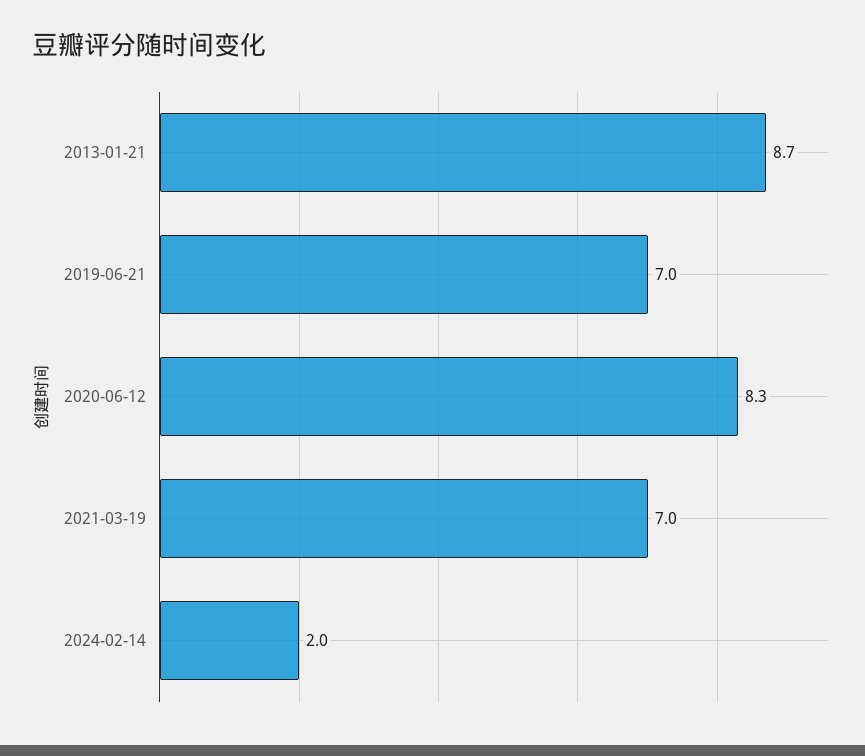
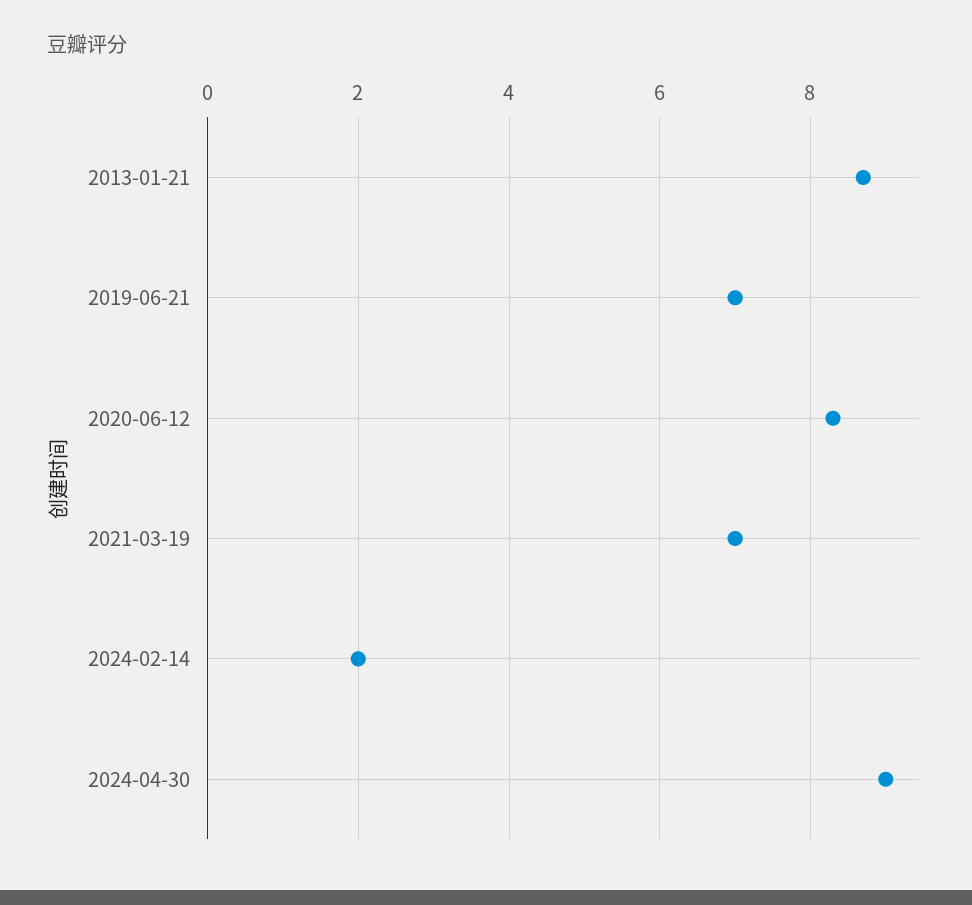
2024-04-30: none -> 9

